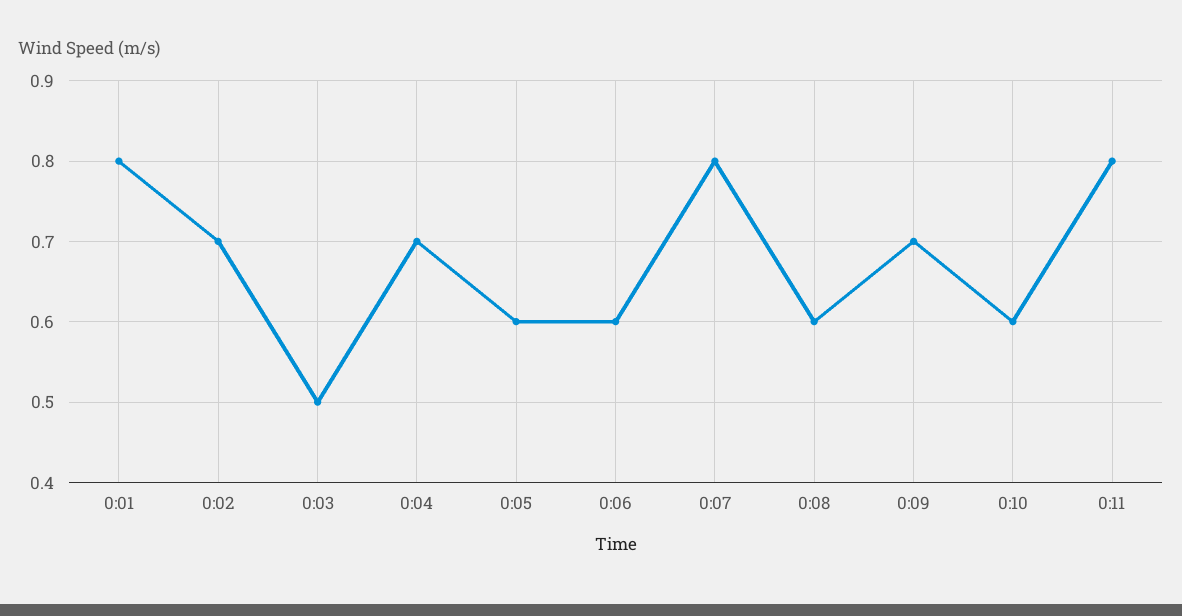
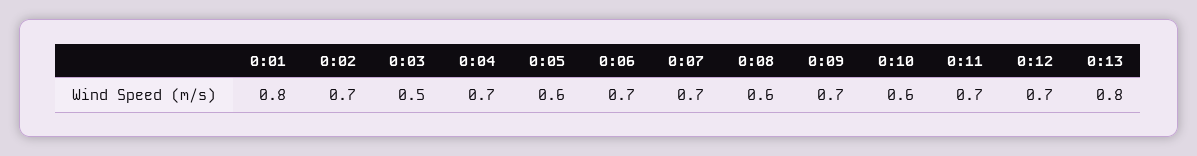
0:06: 0.6 -> 0.7
0:07: 0.8 -> 0.7
0:11: 0.8 -> 0.7
0:12: none -> 0.7
0:13: none -> 0.8

